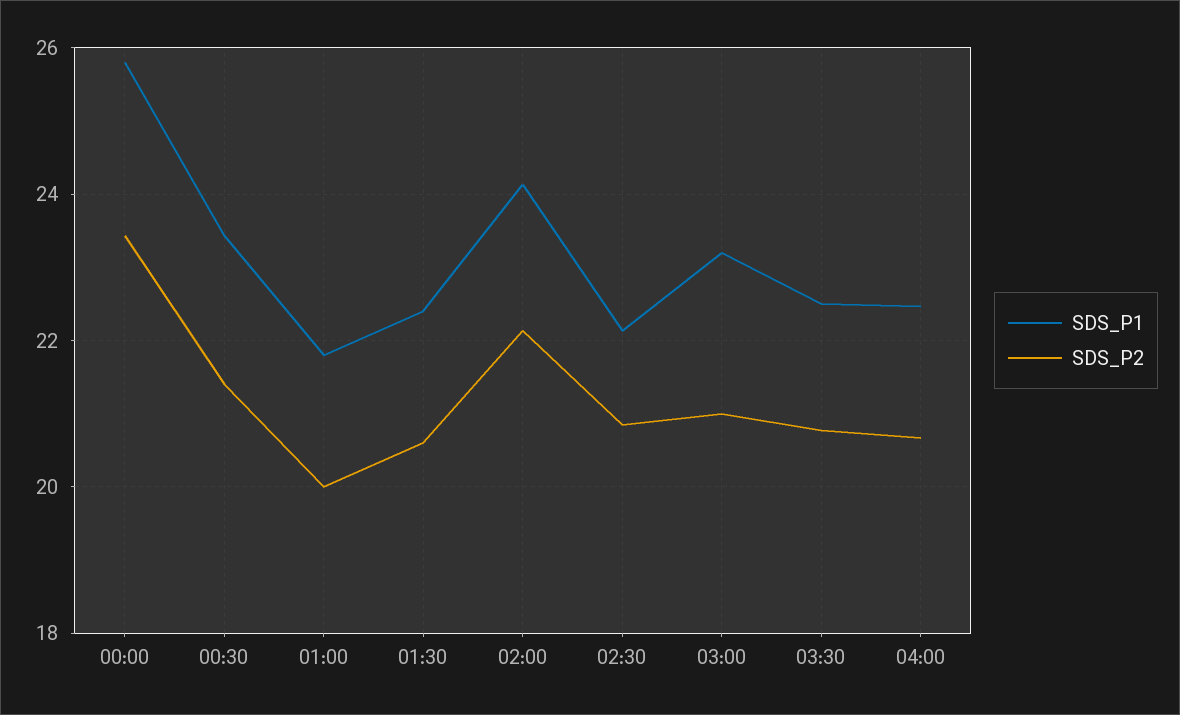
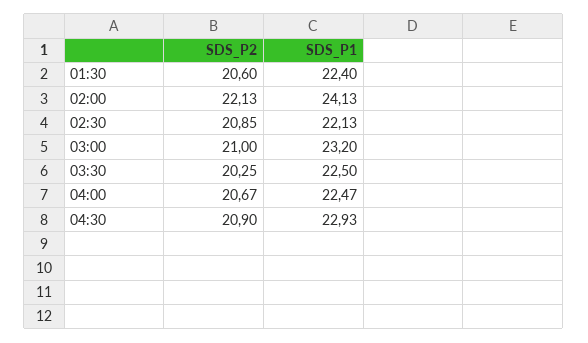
SDS_P1, 00:00: 25.8 -> none
SDS_P2, 00:00: 23.4 -> none
SDS_P1, 00:30: 23.4 -> none
SDS_P2, 00:30: 21.4 -> none
SDS_P1, 01:00: 21.8 -> none
SDS_P2, 01:00: 20 -> none
SDS_P2, 03:30: 20.8 -> 20.25
SDS_P2, 04:30: none -> 20.9
SDS_P1, 04:30: none -> 22.93

